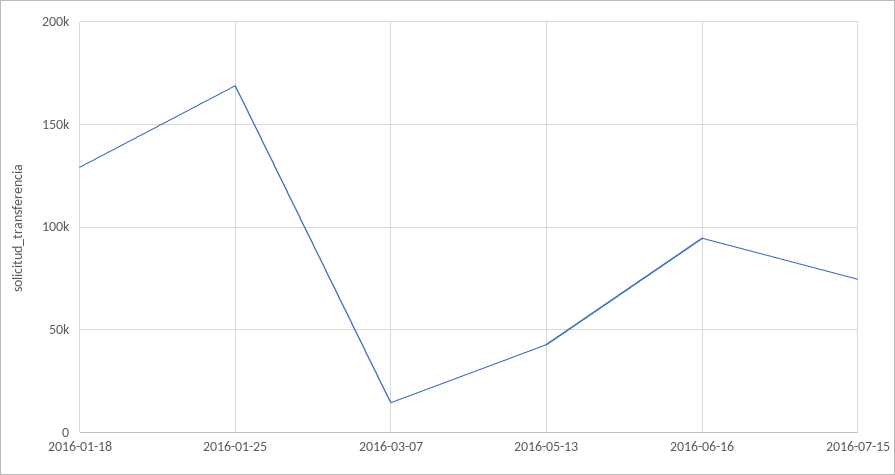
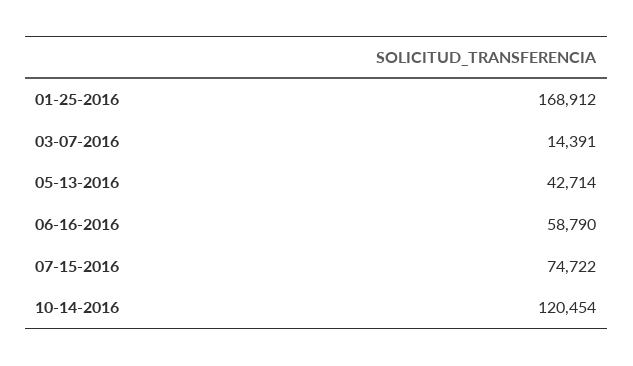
2016-01-18: 130000 -> none
2016-06-16: 95000 -> 58790
10-14-2016: none -> 120454

